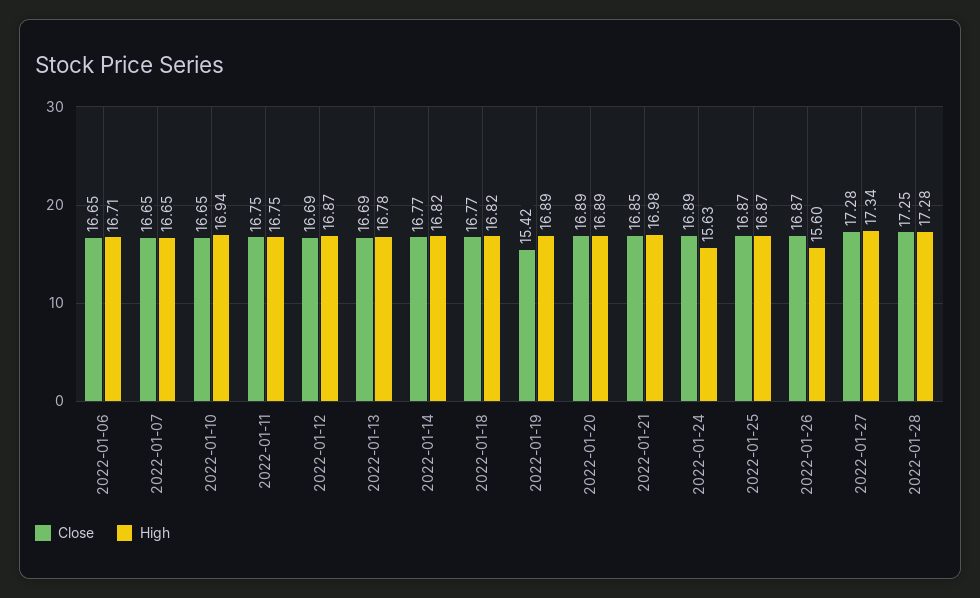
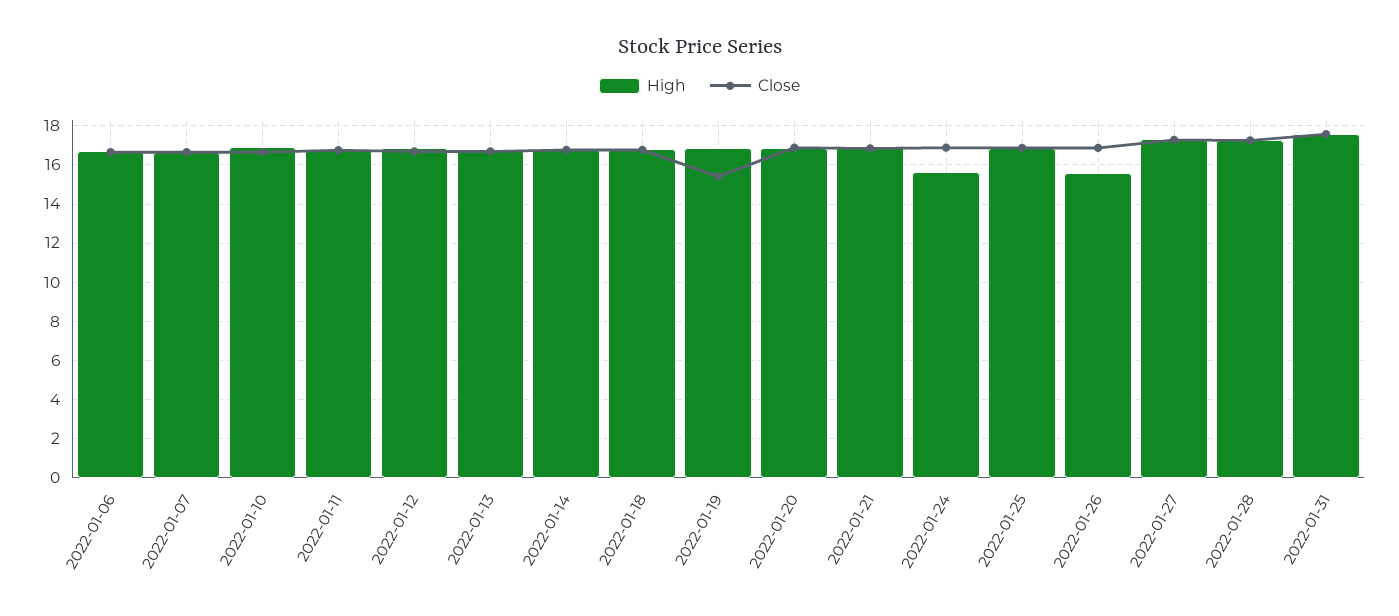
High, 2022-01-31: none -> 17.5
Close, 2022-01-31: none -> 17.5

